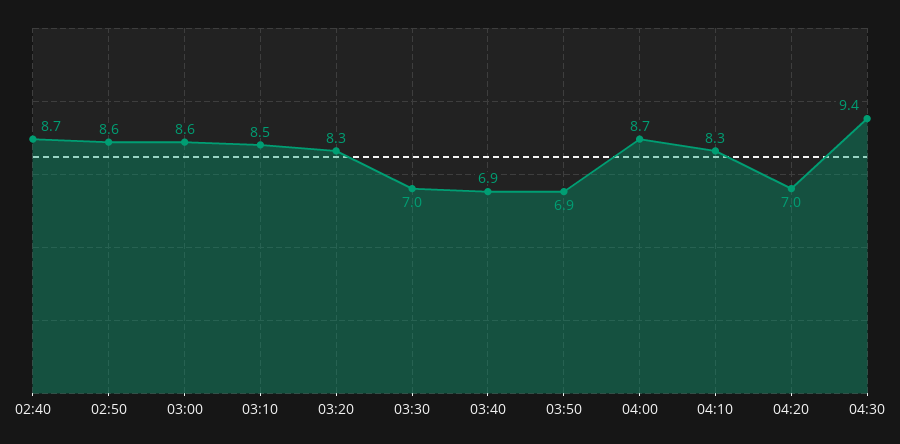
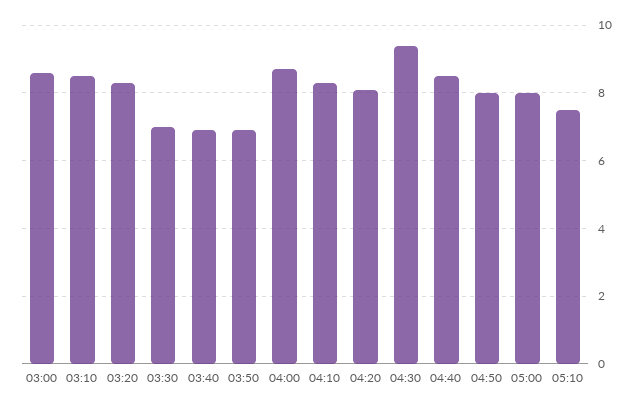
02:40: 8.7 -> none
02:50: 8.6 -> none
04:20: 7 -> 8
04:40: none -> 8.5
04:50: none -> 8
05:00: none -> 8
05:10: none -> 7.5

